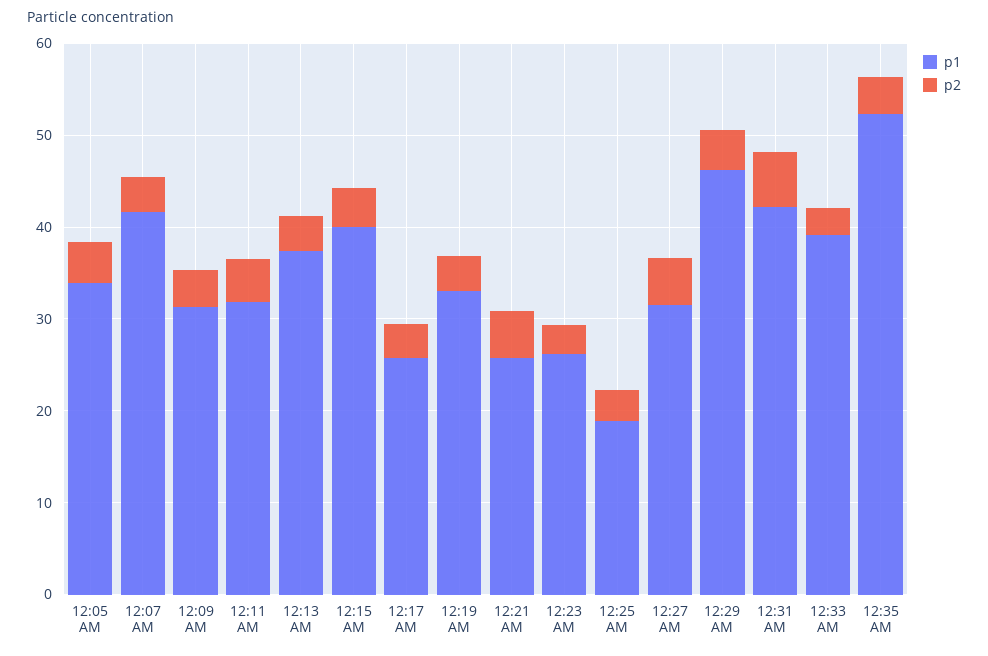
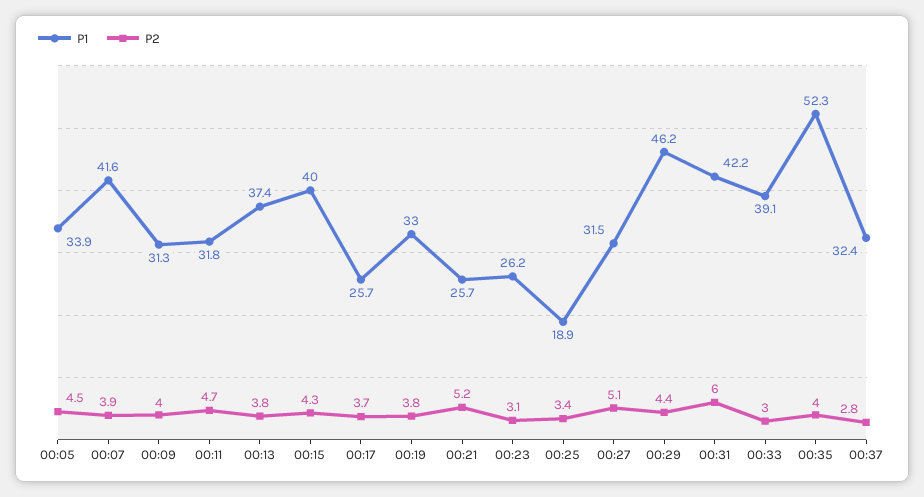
p1, 00:37: none -> 32.4
p2, 00:37: none -> 2.8

